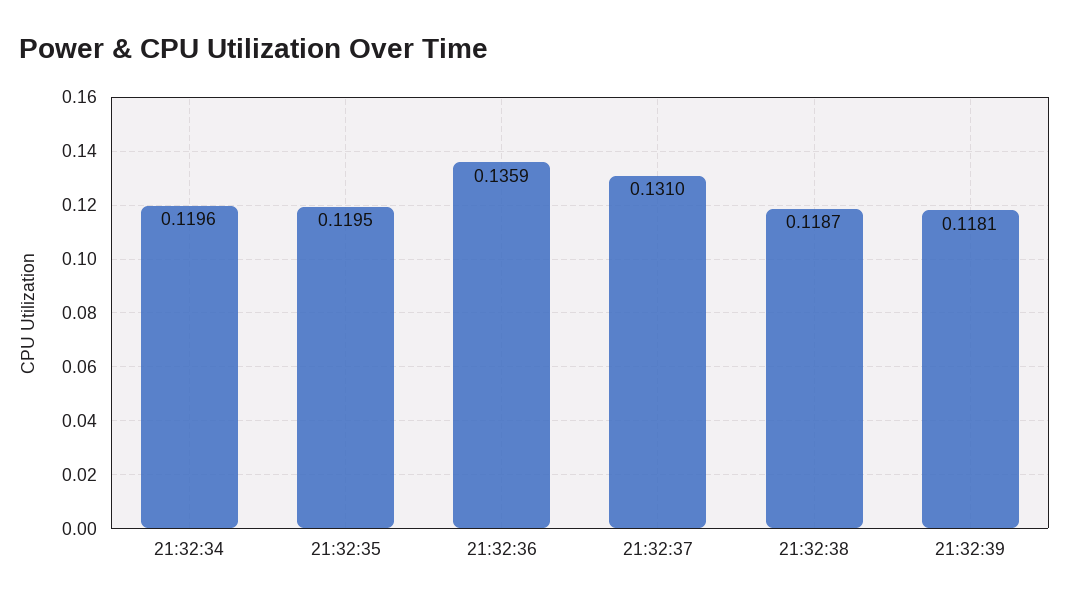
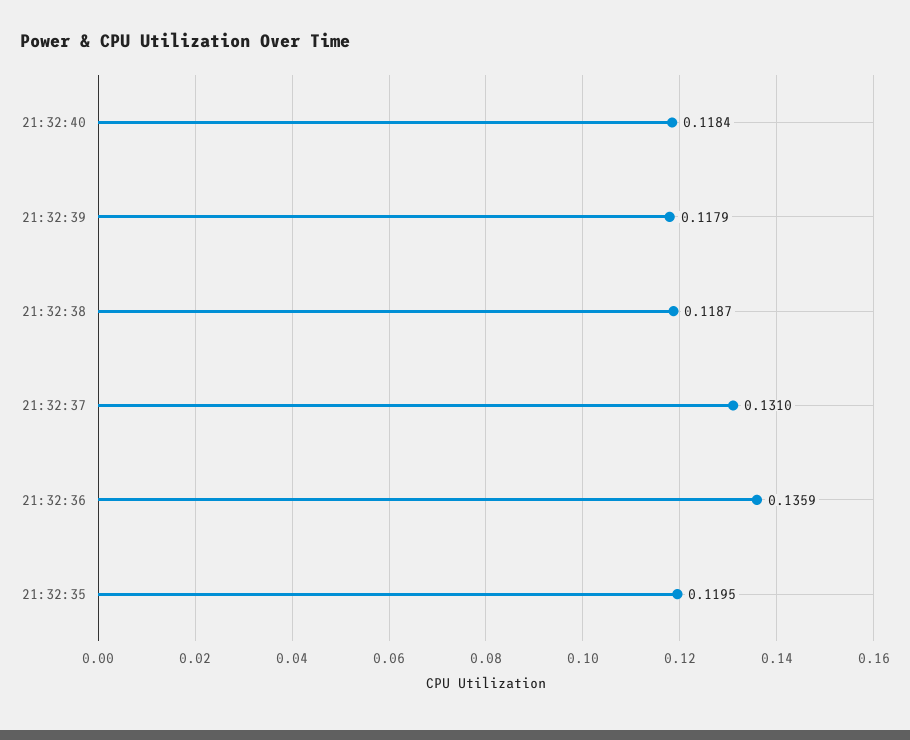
21:32:34: 0.1196 -> none
21:32:39: 0.1181 -> 0.1179
21:32:40: none -> 0.1184

